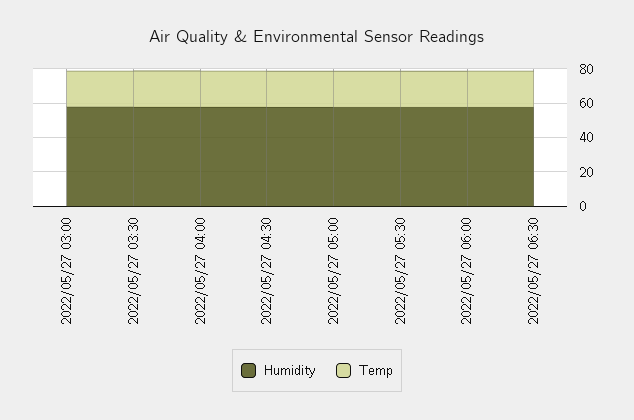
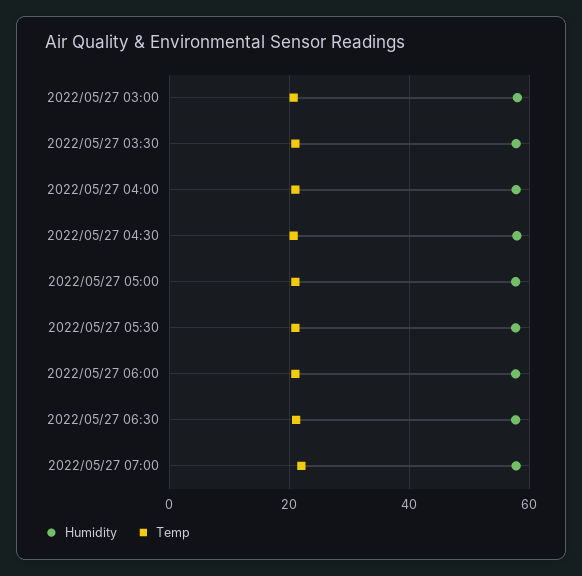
Humidity, 2022/05/27 07:00: none -> 58
Temp, 2022/05/27 07:00: none -> 22

